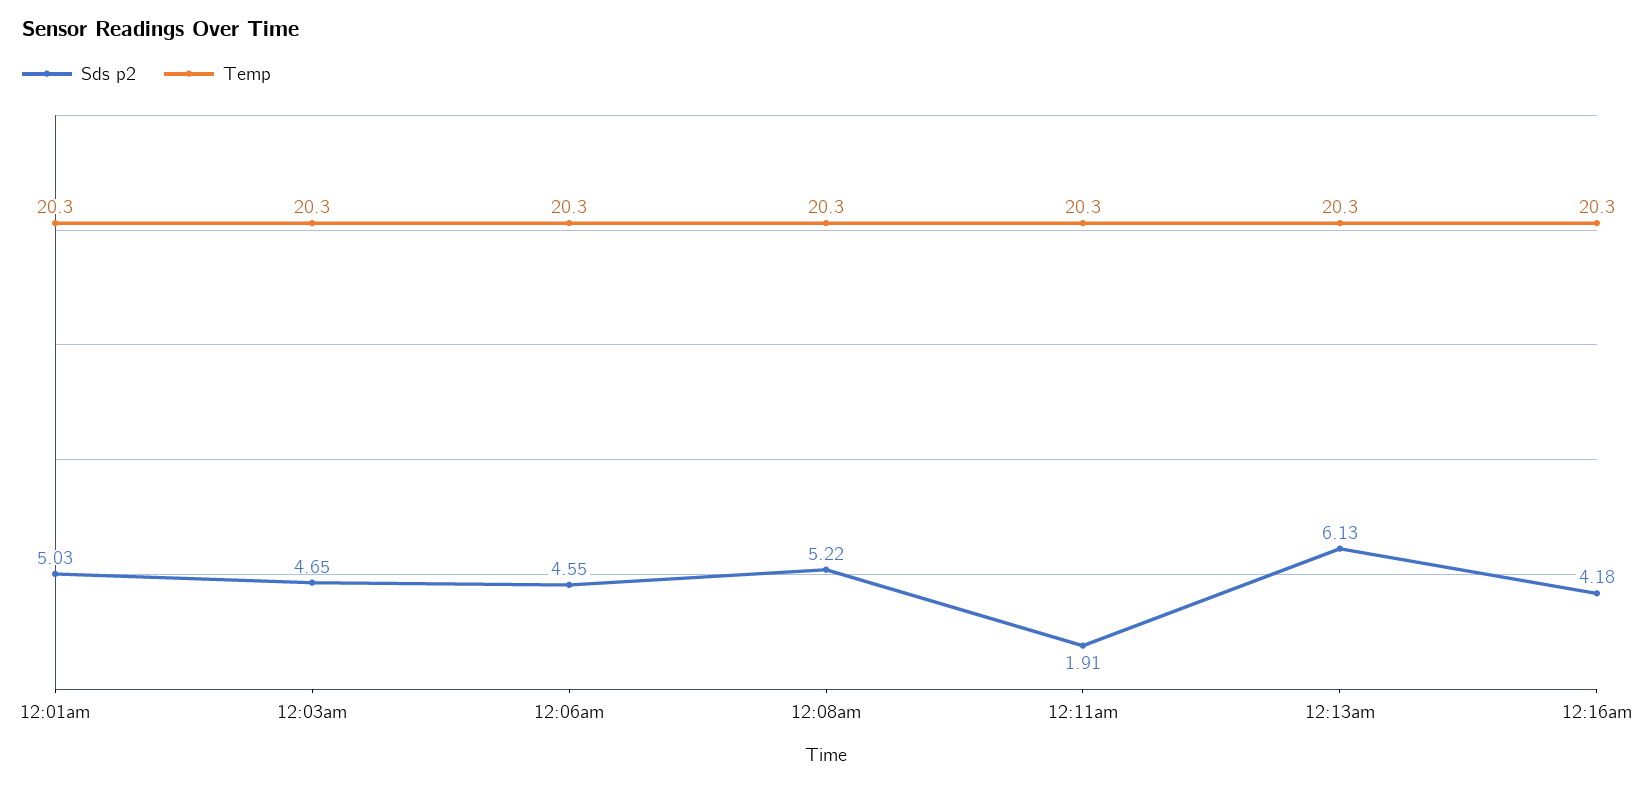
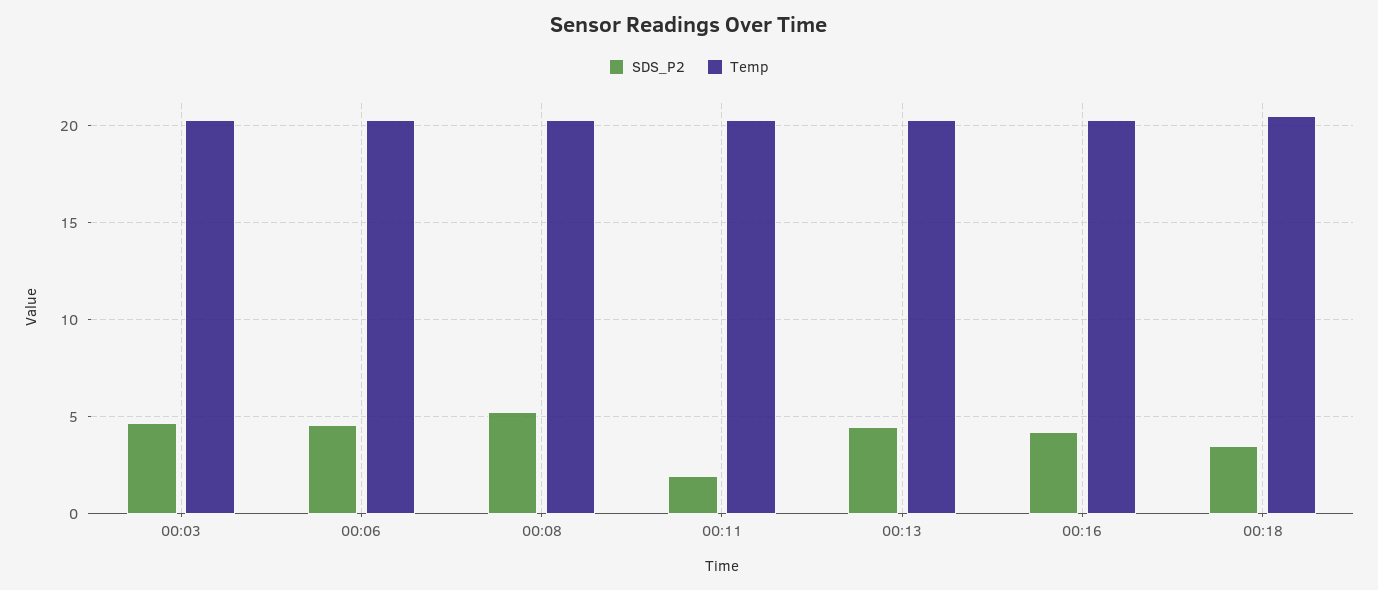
Sds p2, 12:01am: 5.03 -> none
Temp, 12:01am: 20.3 -> none
Sds p2, 12:13am: 6.13 -> 4.5
Sds p2, 00:18: none -> 3.5
Temp, 00:18: none -> 20.5

